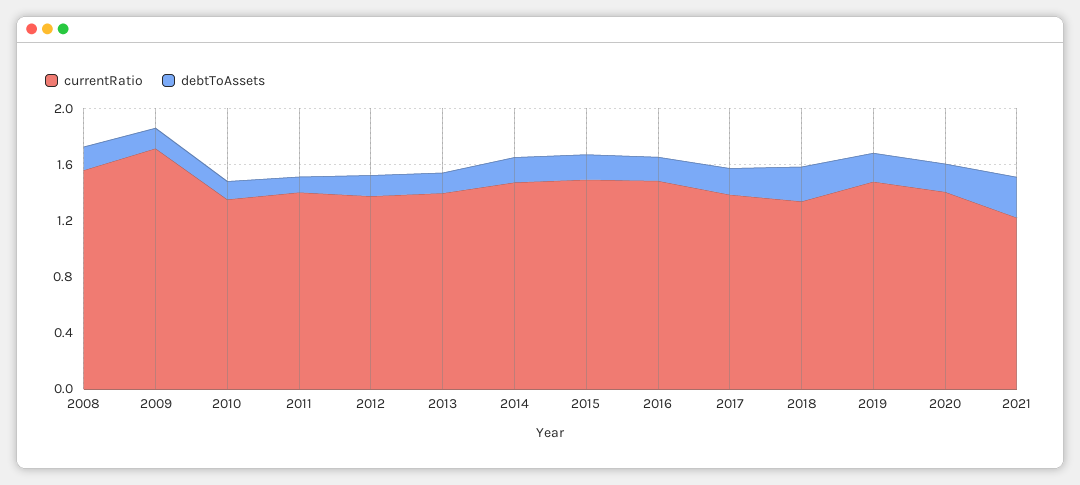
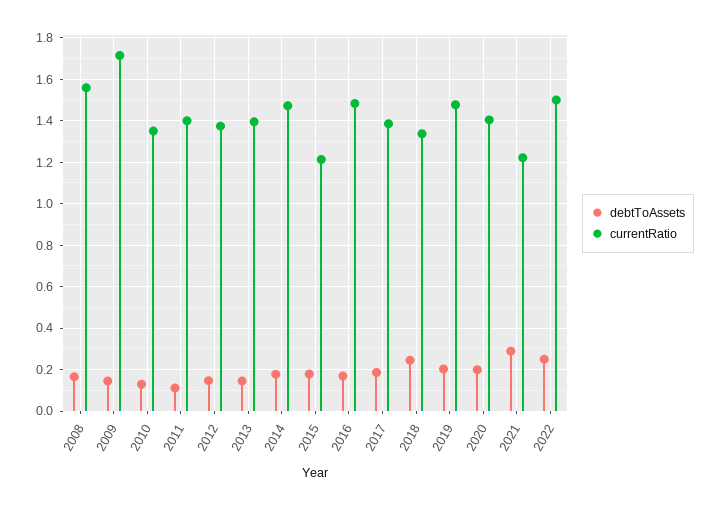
currentRatio, 2015: 1.5 -> 1.2
debtToAssets, 2022: none -> 0.25
currentRatio, 2022: none -> 1.5

